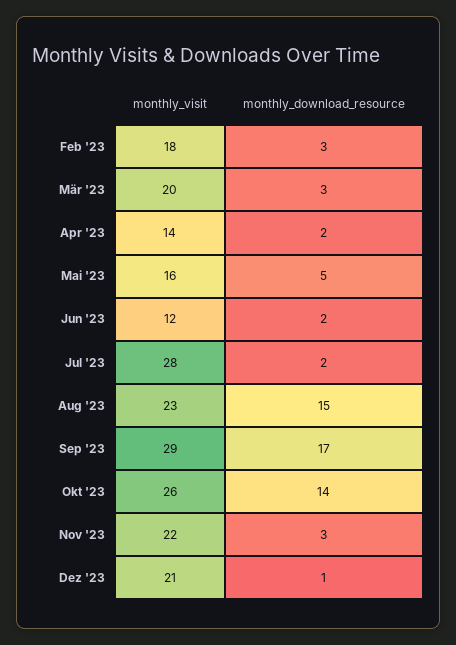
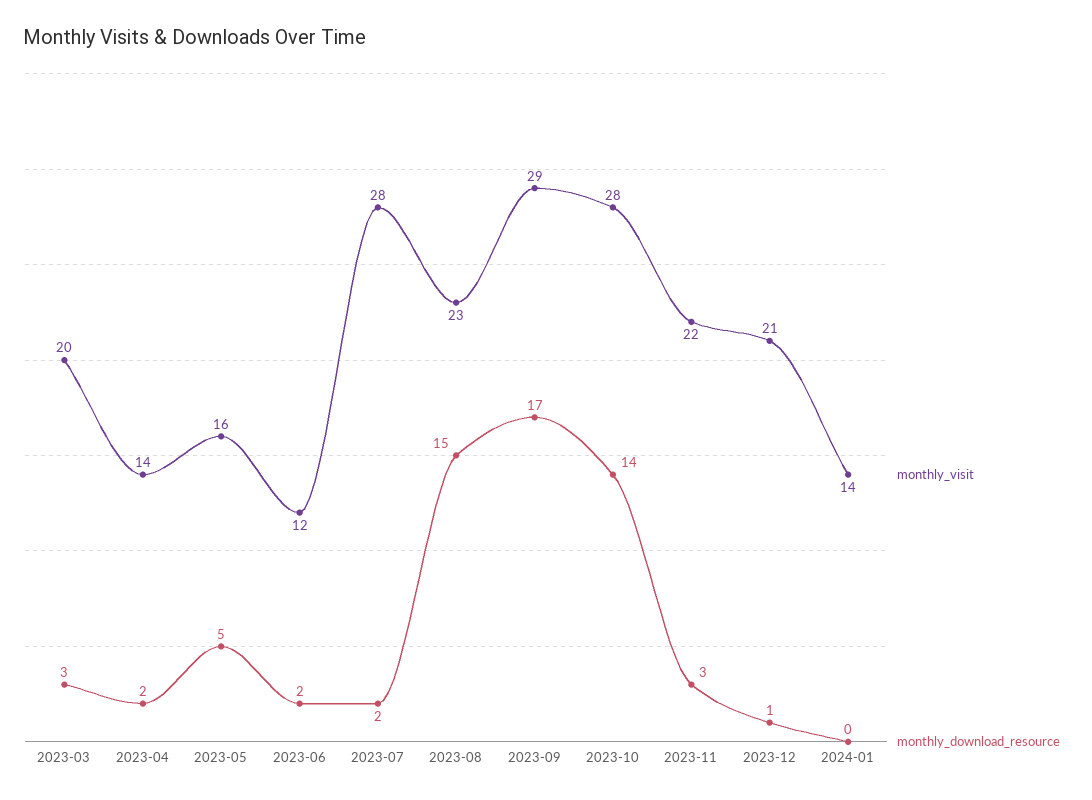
monthly_visit, Feb '23: 18 -> none
monthly_download_resource, Feb '23: 3 -> none
monthly_visit, Okt '23: 26 -> 28
monthly_visit, 2024-01: none -> 14
monthly_download_resource, 2024-01: none -> 0

